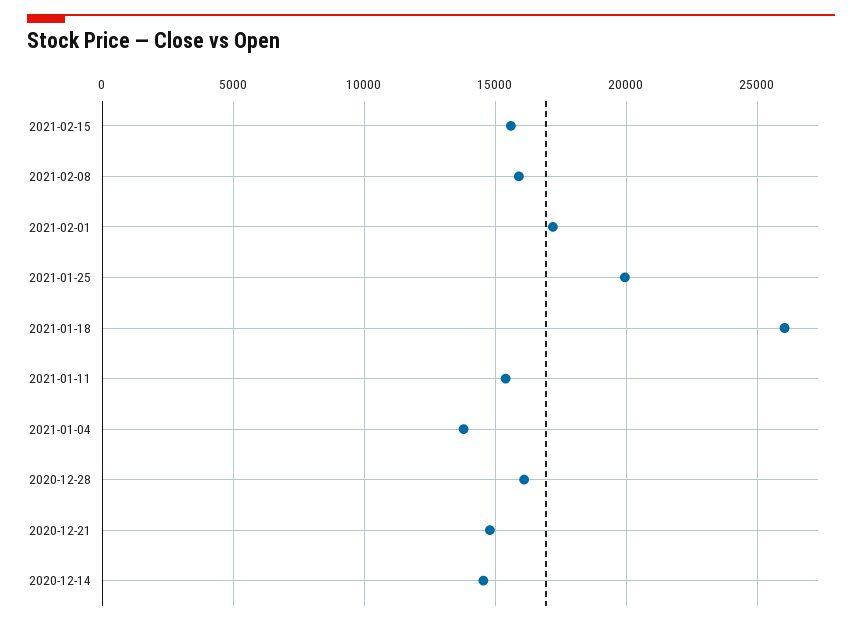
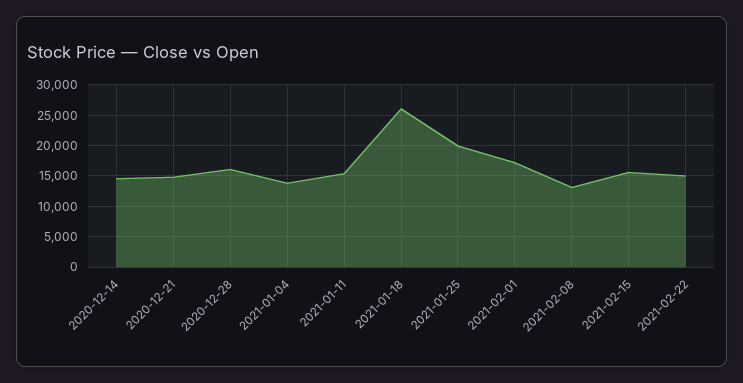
2021-02-08: 16000 -> 13000
2021-02-22: none -> 15000

